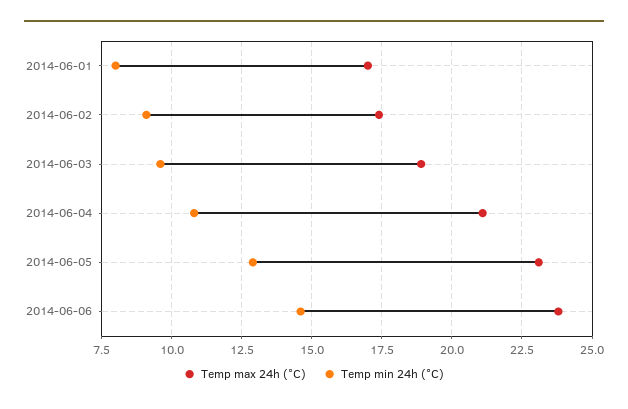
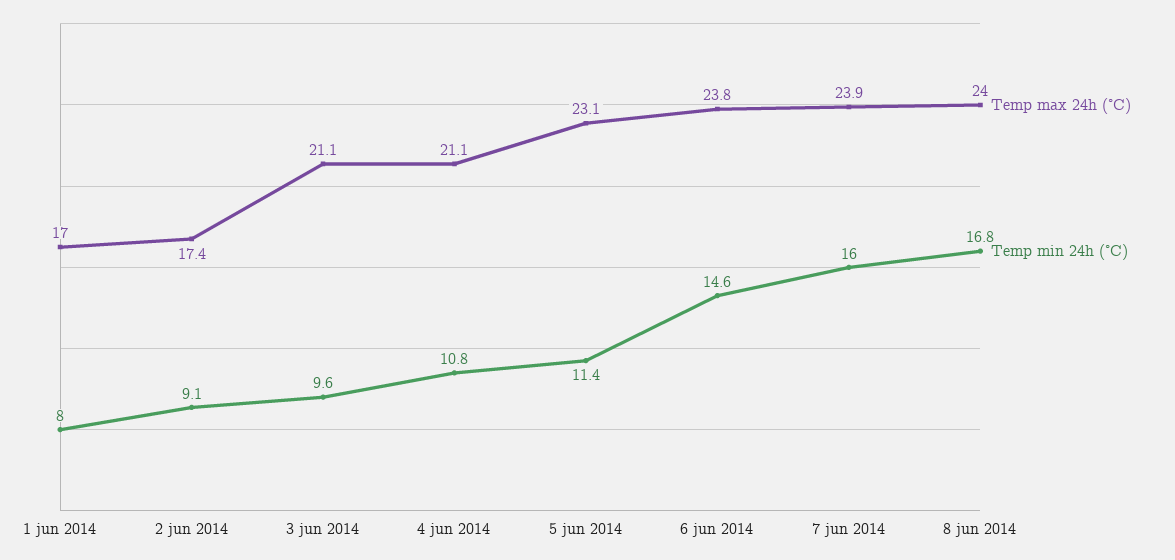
Temp max 24h (°C), 2014-06-03: 19 -> 21.1
Temp min 24h (°C), 2014-06-05: 13 -> 11.4
Temp max 24h (°C), 7 jun 2014: none -> 23.9
Temp min 24h (°C), 7 jun 2014: none -> 16
Temp max 24h (°C), 8 jun 2014: none -> 24
Temp min 24h (°C), 8 jun 2014: none -> 16.8

